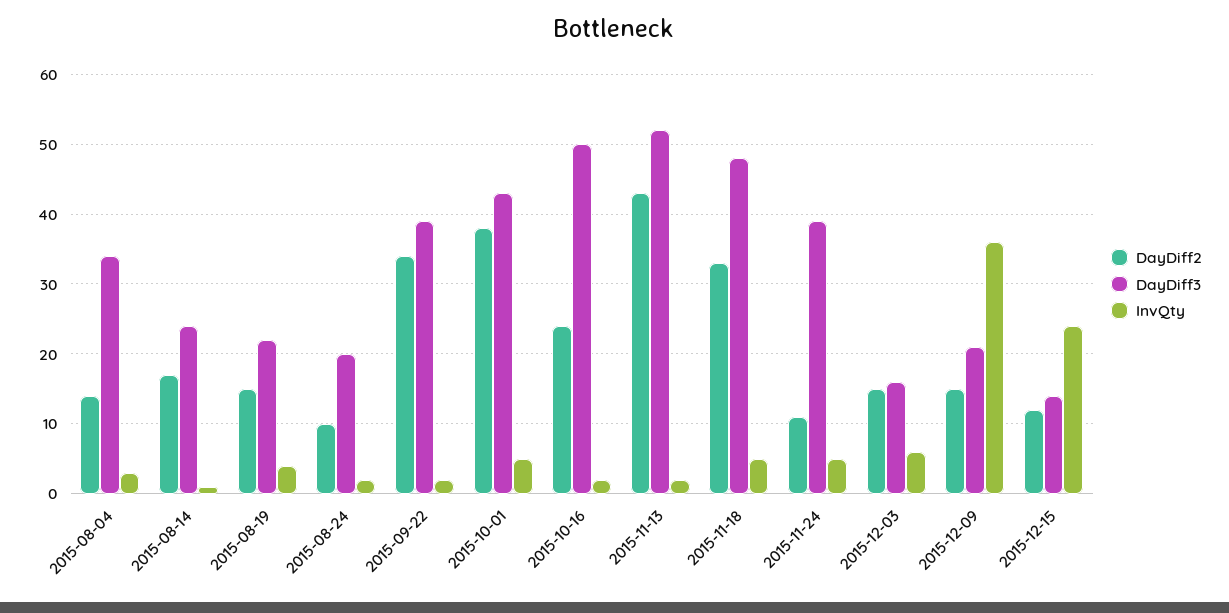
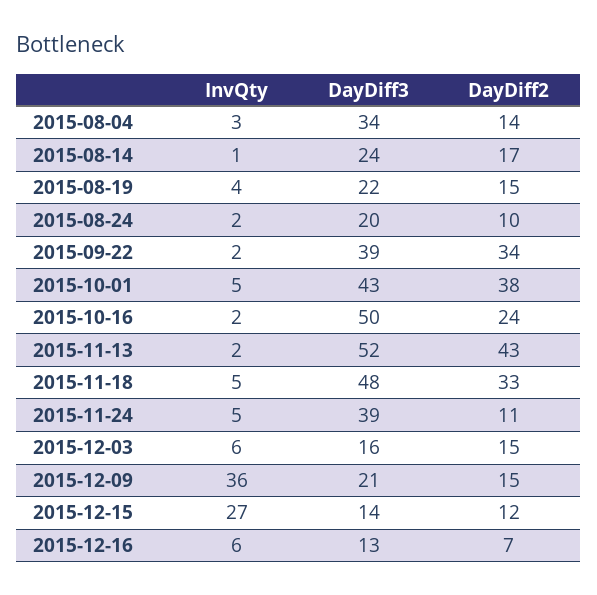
InvQty, 2015-12-15: 24 -> 27
InvQty, 2015-12-16: none -> 6
DayDiff3, 2015-12-16: none -> 13
DayDiff2, 2015-12-16: none -> 7

